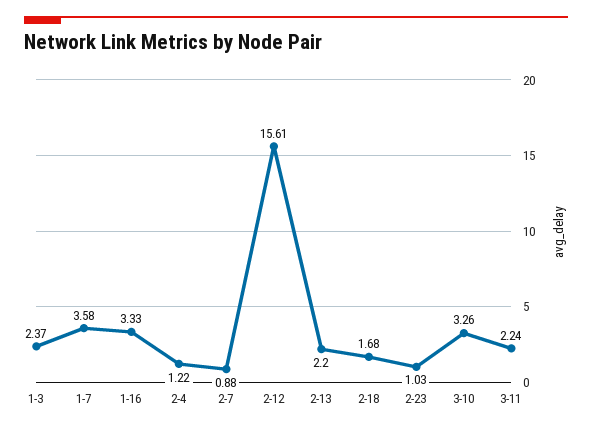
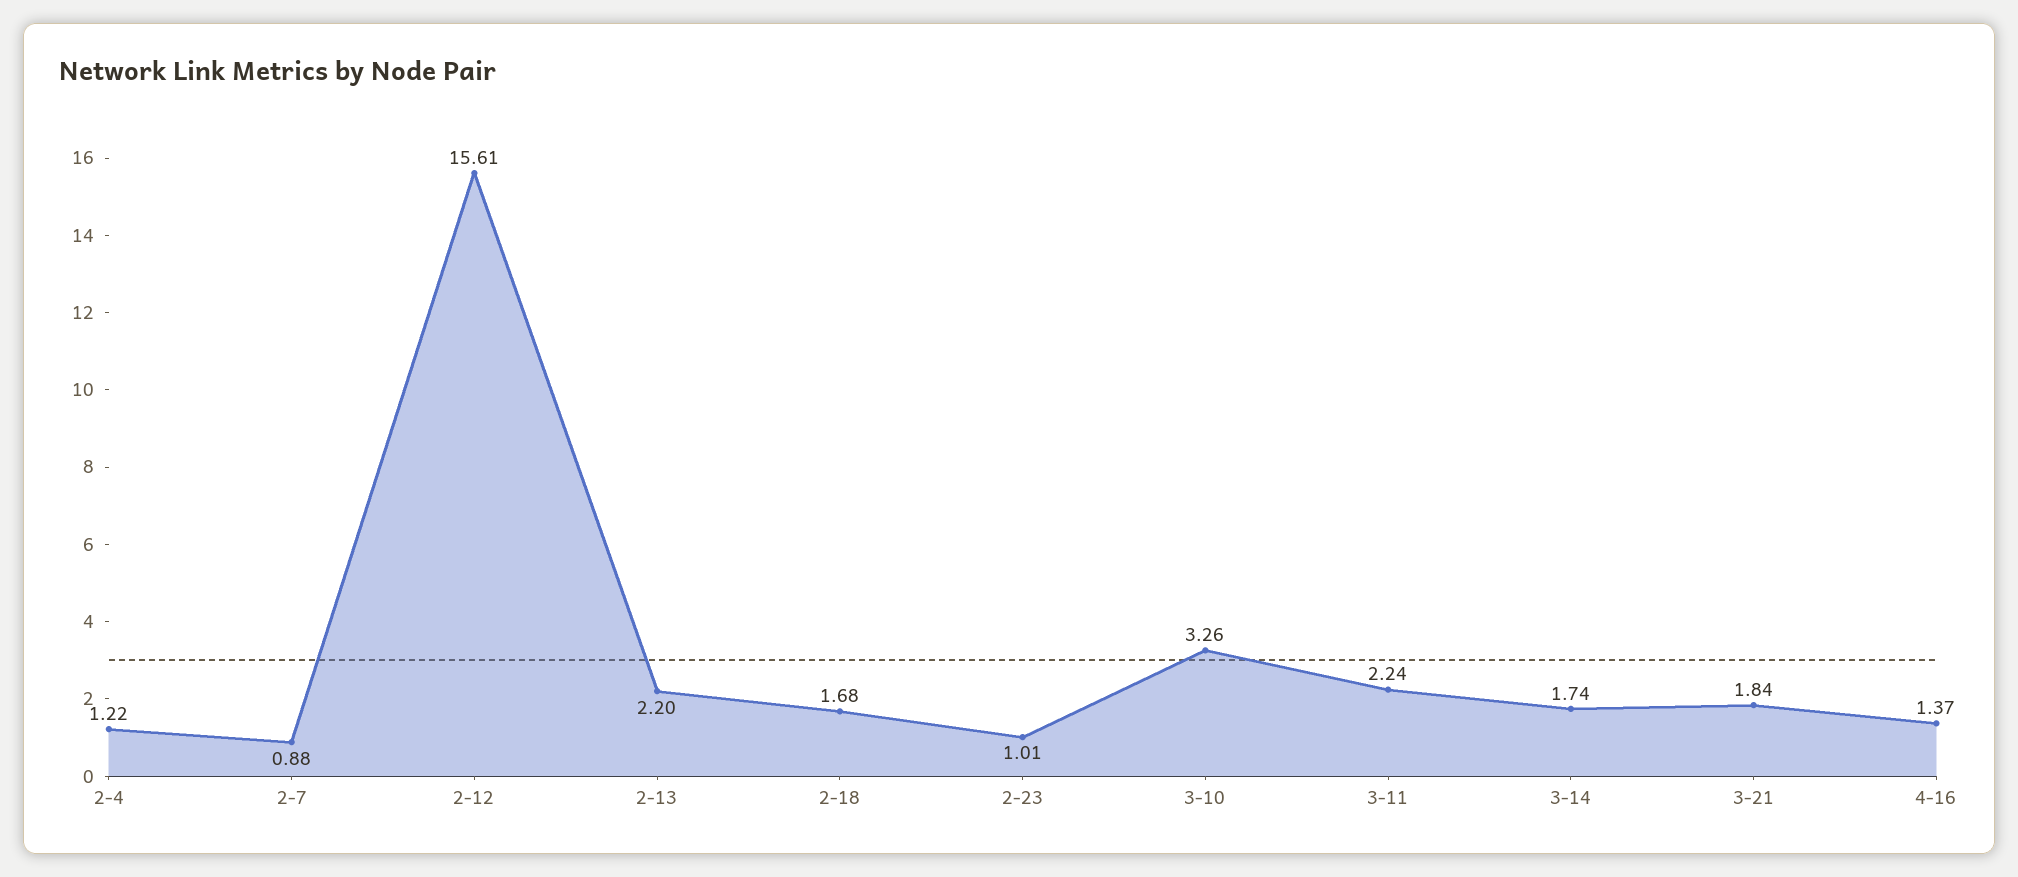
1-3: 2.37 -> none
1-7: 3.58 -> none
1-16: 3.33 -> none
2-23: 1.03 -> 1.01
3-14: none -> 1.74
3-21: none -> 1.84
4-16: none -> 1.37

